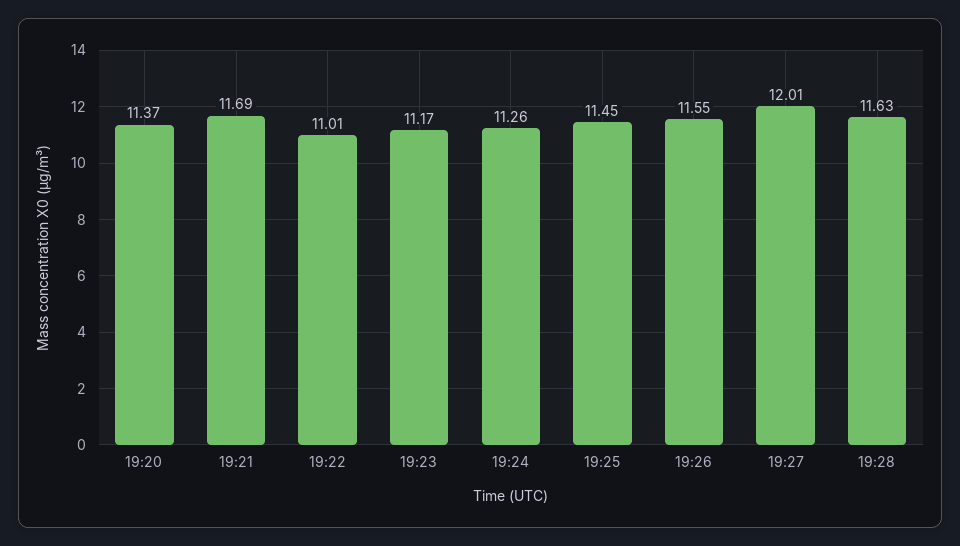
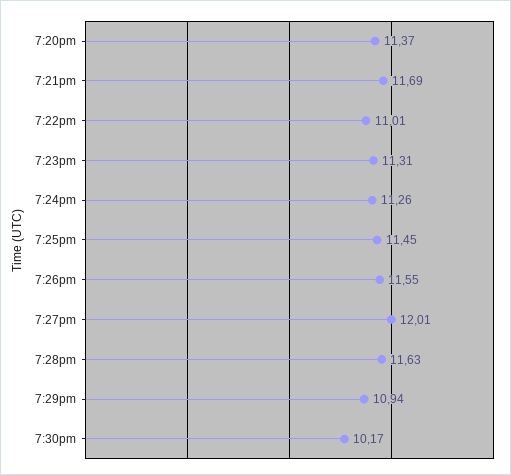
19:23: 11.17 -> 11.31
7:29pm: none -> 10.94
7:30pm: none -> 10.17

